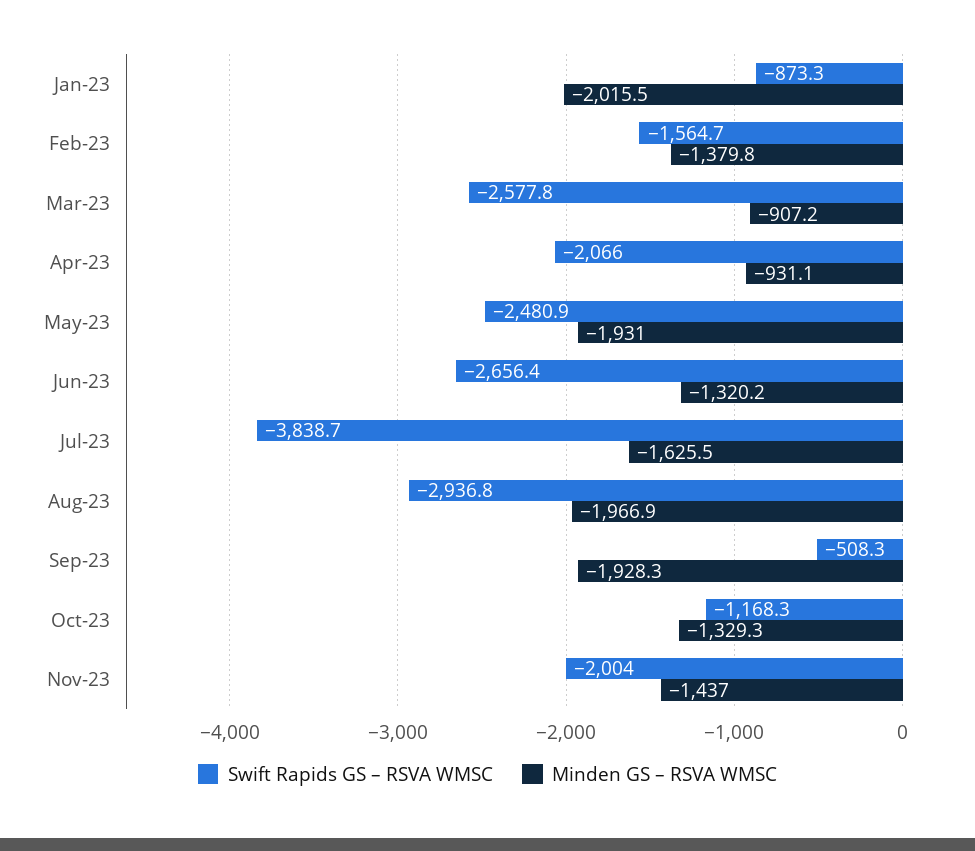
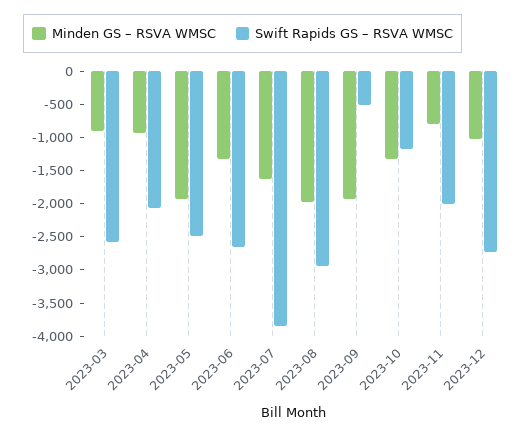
Swift Rapids GS – RSVA WMSC, Jan-23: -873.3 -> none
Minden GS – RSVA WMSC, Jan-23: -2015.5 -> none
Swift Rapids GS – RSVA WMSC, Feb-23: -1564.7 -> none
Minden GS – RSVA WMSC, Feb-23: -1379.8 -> none
Minden GS – RSVA WMSC, Nov-23: -1437 -> -750
Minden GS – RSVA WMSC, 2023-12: none -> -1000
Swift Rapids GS – RSVA WMSC, 2023-12: none -> -2750

